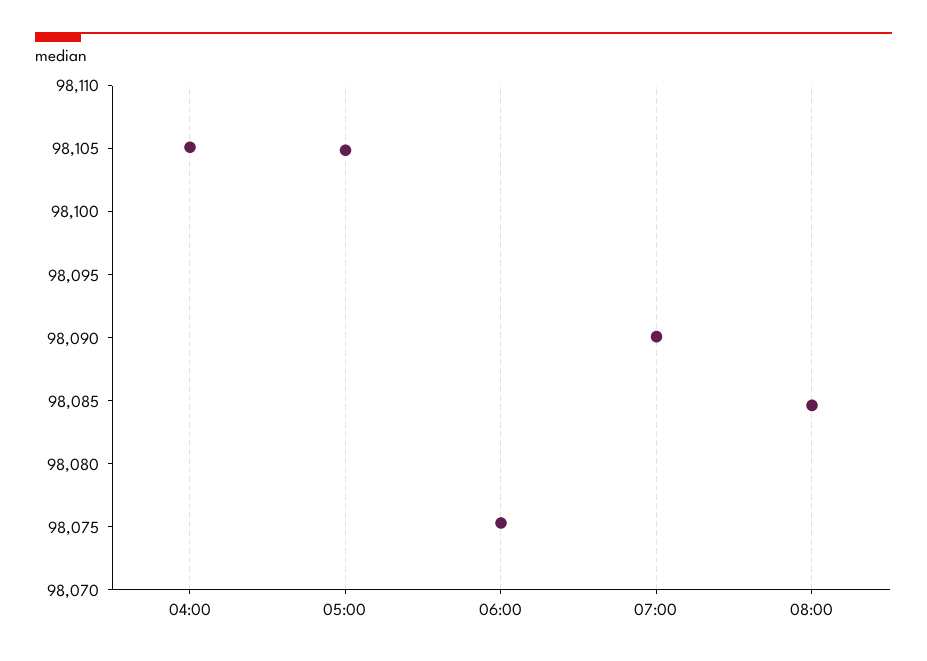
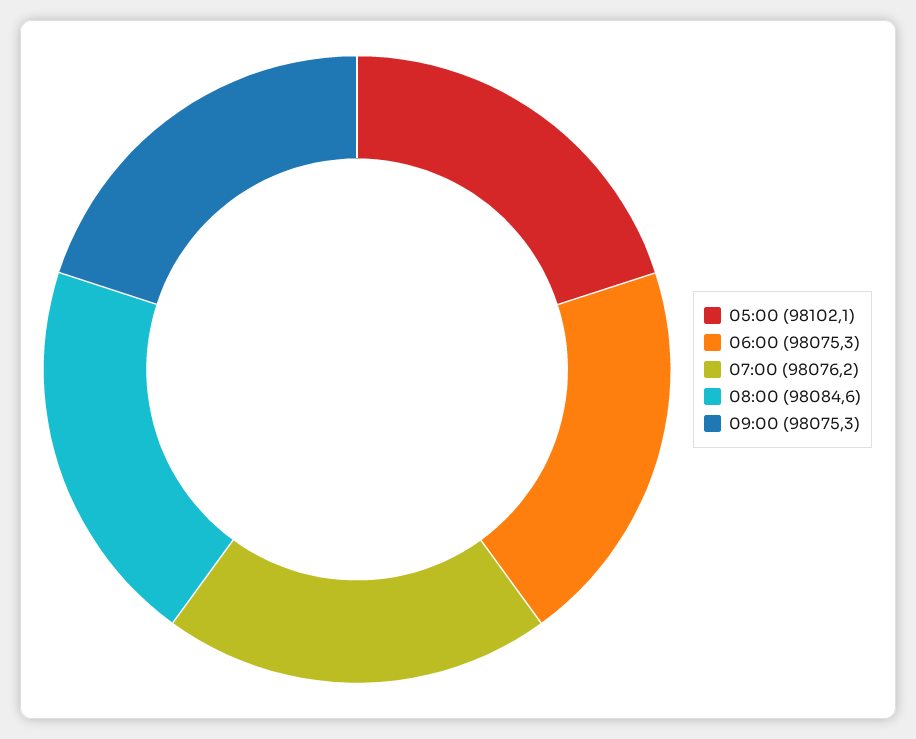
04:00: 98105 -> none
05:00: 98105 -> 98102.1
07:00: 98090 -> 98076.2
09:00: none -> 98075.3

